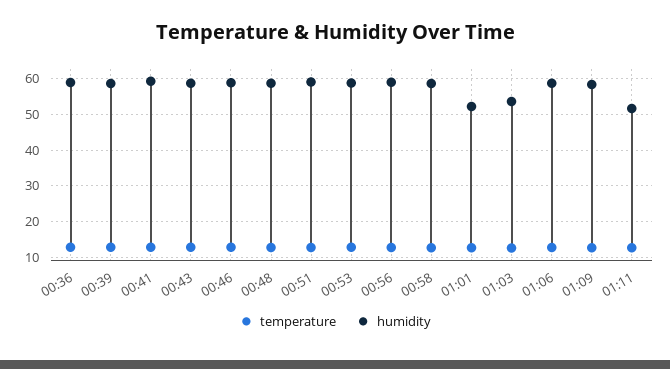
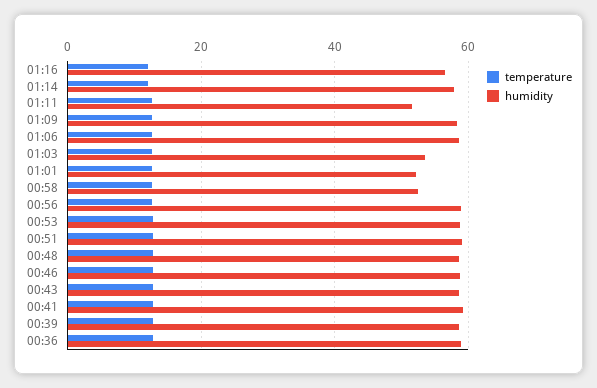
humidity, 00:58: 58 -> 52
temperature, 01:16: none -> 12
humidity, 01:16: none -> 56
temperature, 01:14: none -> 12
humidity, 01:14: none -> 58

